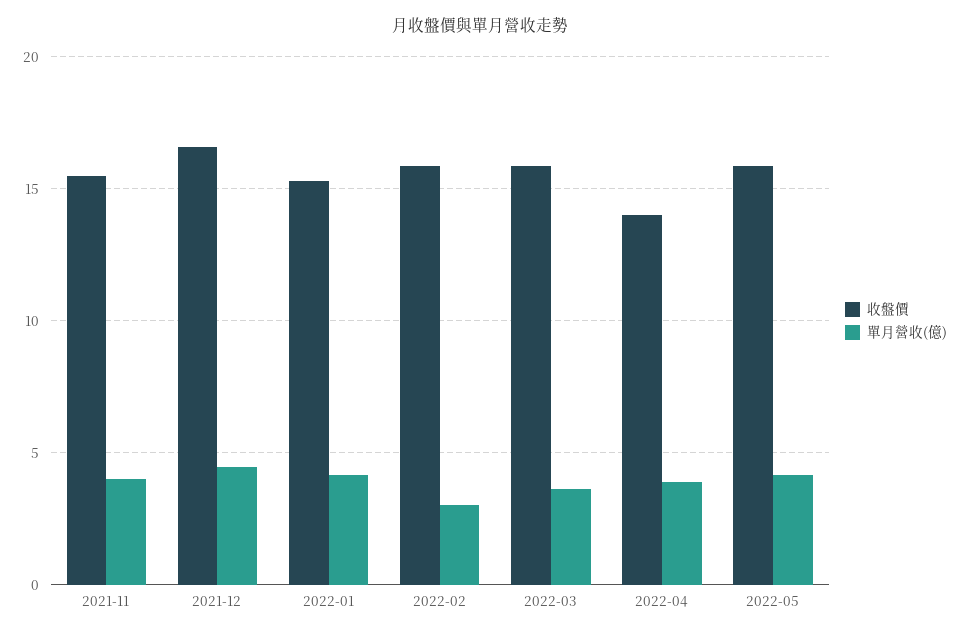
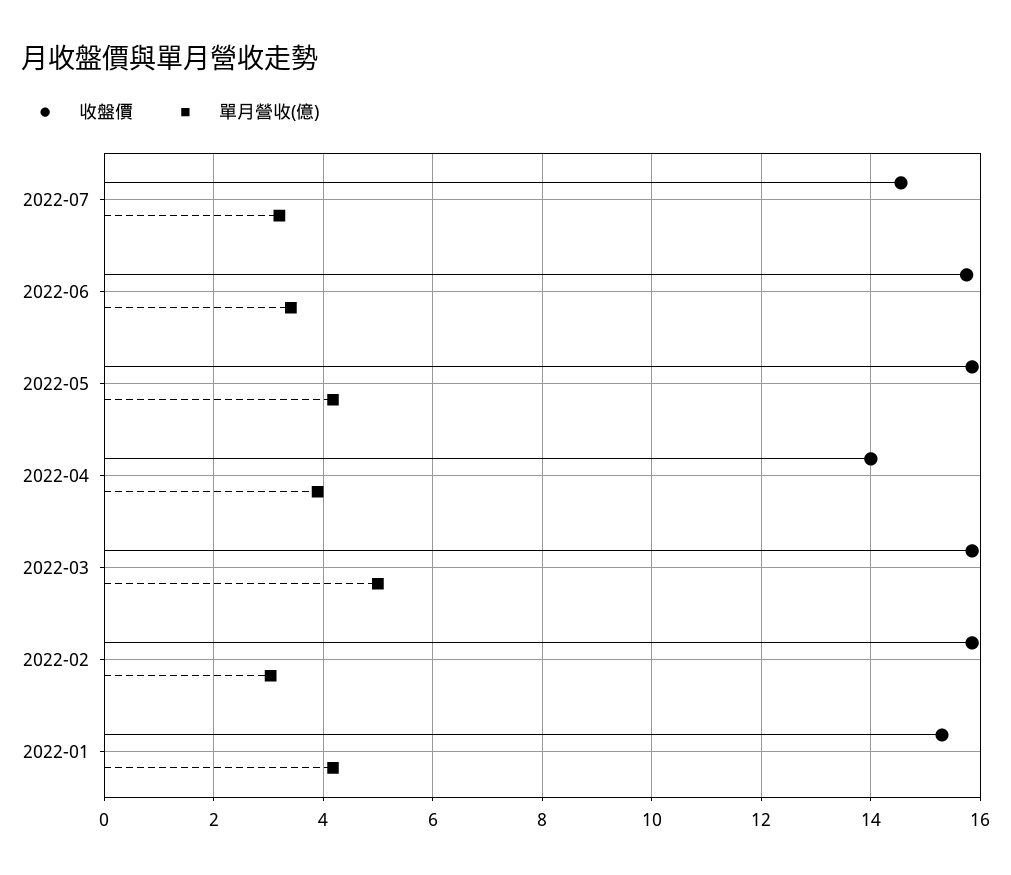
收盤價, 2021-11: 15.5 -> none
單月營收(億), 2021-11: 4 -> none
收盤價, 2021-12: 16.5 -> none
單月營收(億), 2021-12: 4.5 -> none
單月營收(億), 2022-03: 3.5 -> 5
收盤價, 2022-07: none -> 14.6
單月營收(億), 2022-07: none -> 3.2
收盤價, 2022-06: none -> 15.8
單月營收(億), 2022-06: none -> 3.4

